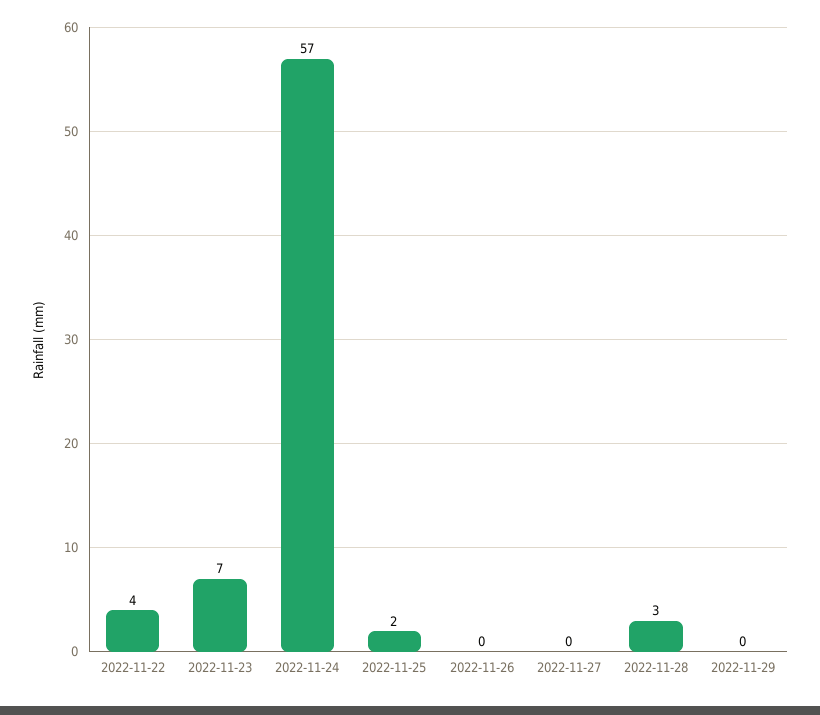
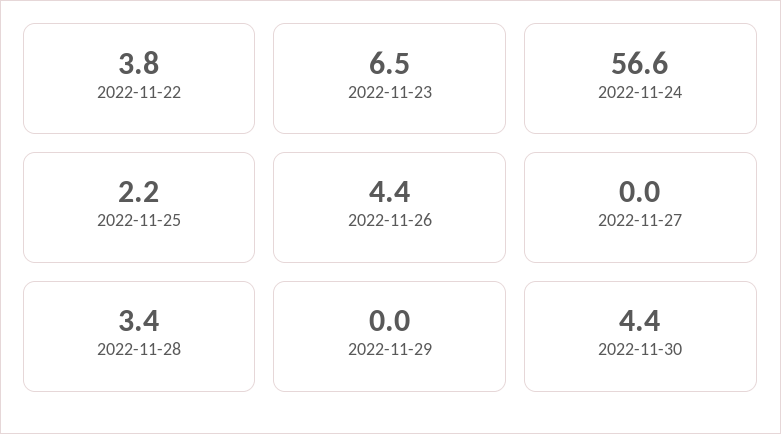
2022-11-26: 0 -> 4.4
2022-11-30: none -> 4.4

